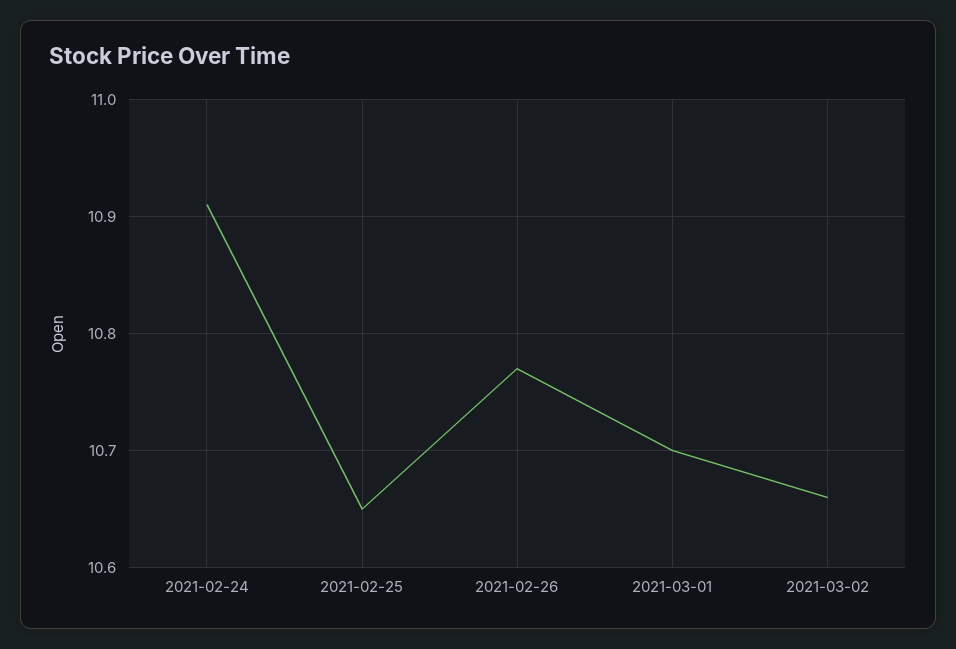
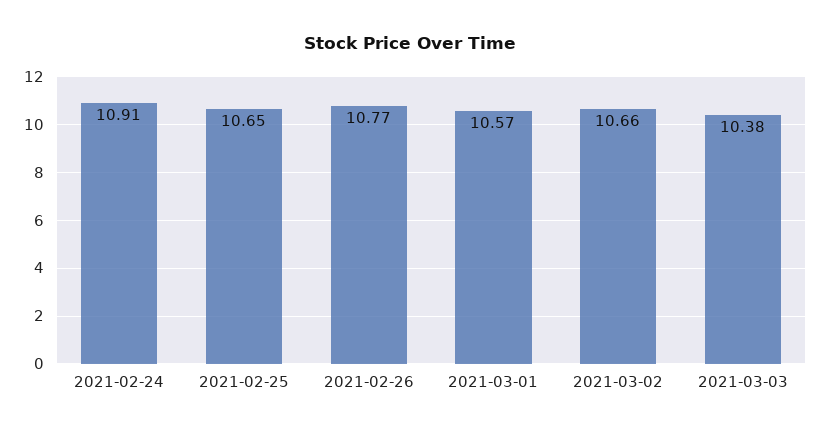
2021-03-01: 10.7 -> 10.57
2021-03-03: none -> 10.38

